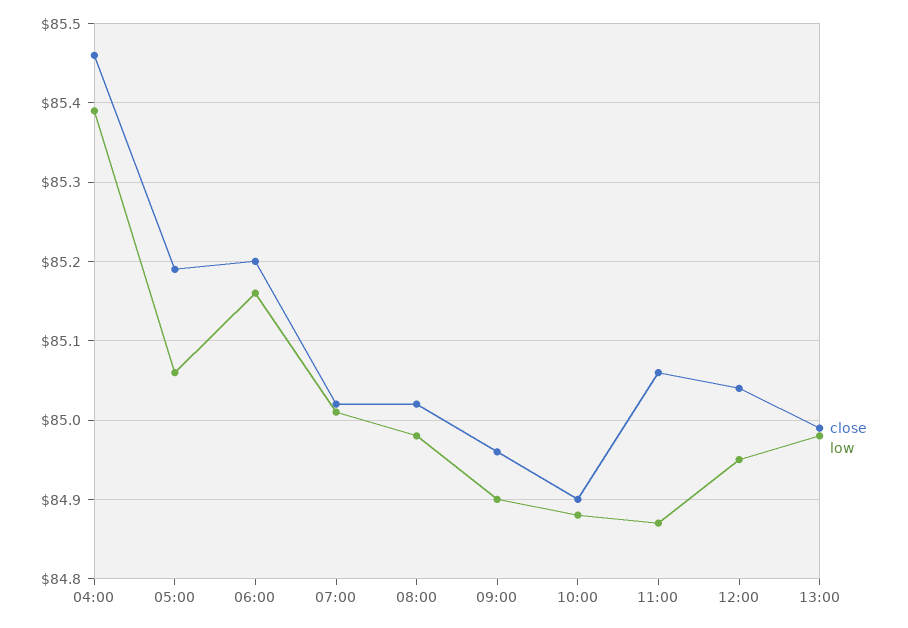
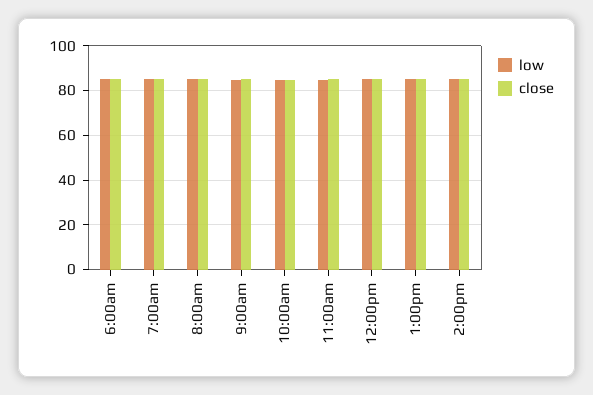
close, 04:00: 85.46 -> none
low, 04:00: 85.39 -> none
close, 05:00: 85.19 -> none
low, 05:00: 85.06 -> none
low, 2:00pm: none -> 85
close, 2:00pm: none -> 85

